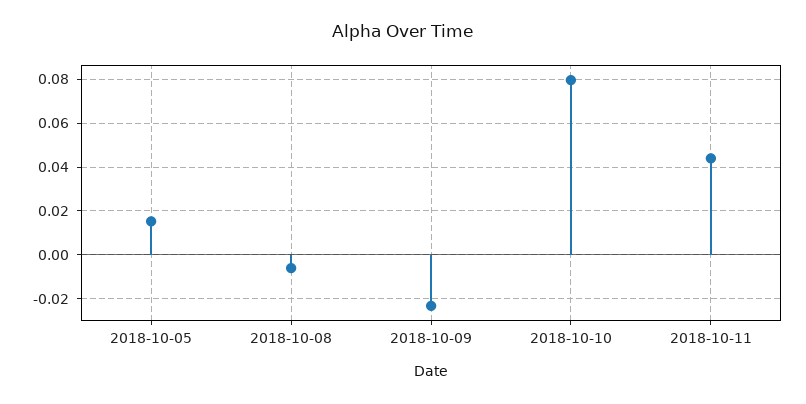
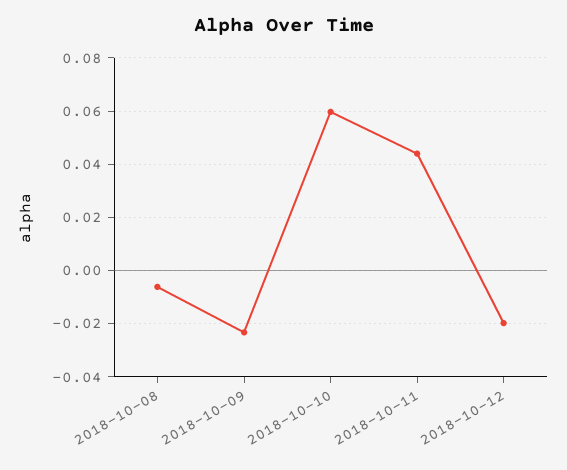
2018-10-05: 0.015 -> none
2018-10-10: 0.08 -> 0.06
2018-10-12: none -> -0.02

